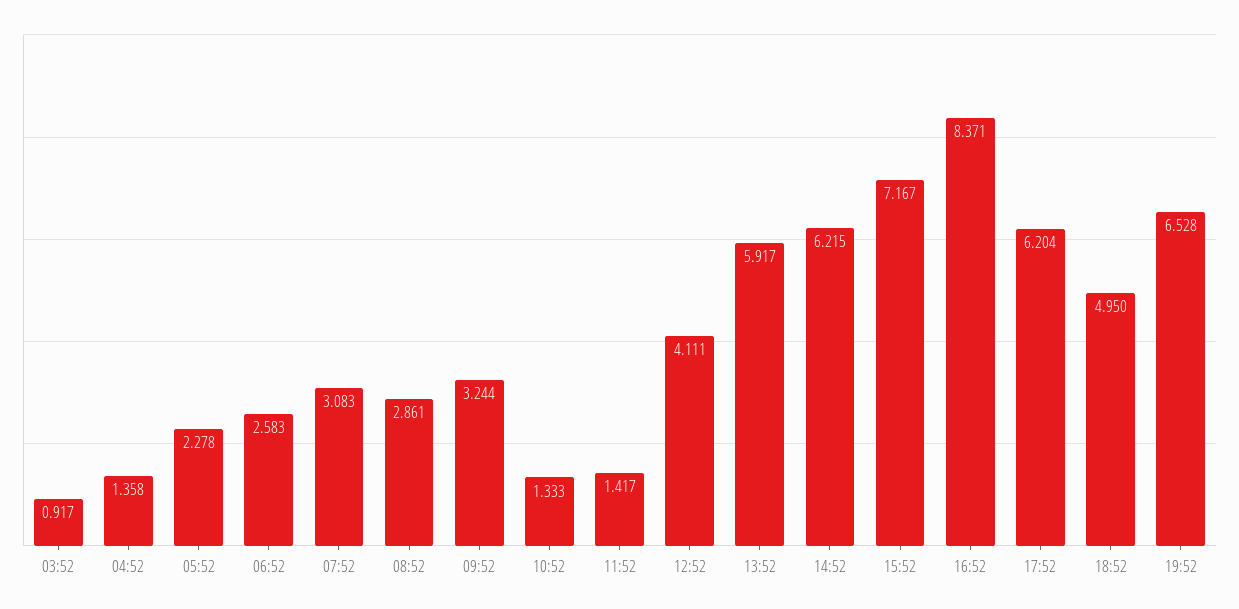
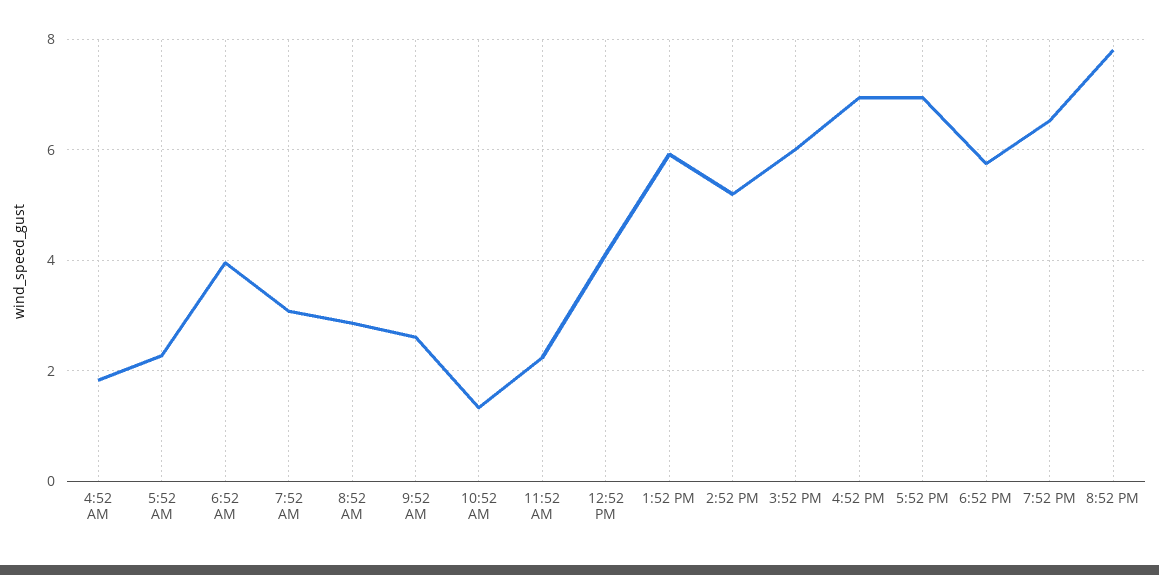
03:52: 0.917 -> none
04:52: 1.358 -> 1.8
06:52: 2.583 -> 4
09:52: 3.244 -> 2.6
11:52: 1.417 -> 2.2
14:52: 6.215 -> 5.2
15:52: 7.167 -> 6
16:52: 8.371 -> 7
17:52: 6.204 -> 7
18:52: 4.95 -> 5.8
8:52 PM: none -> 7.8

